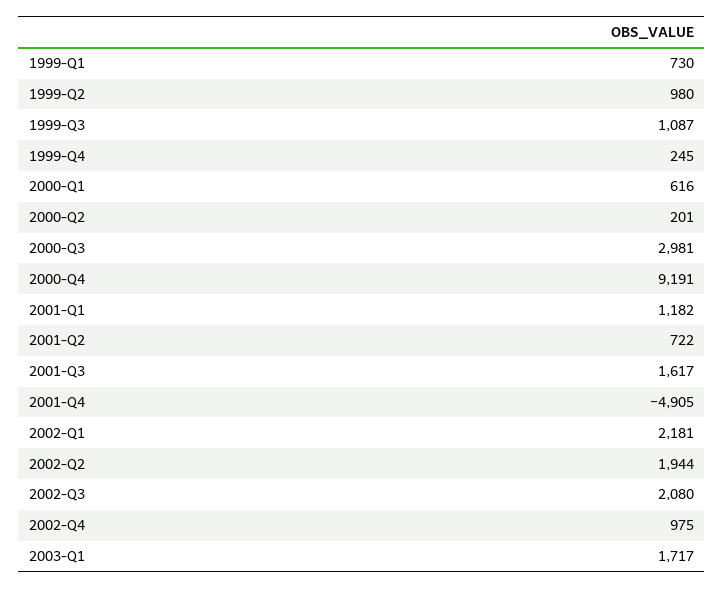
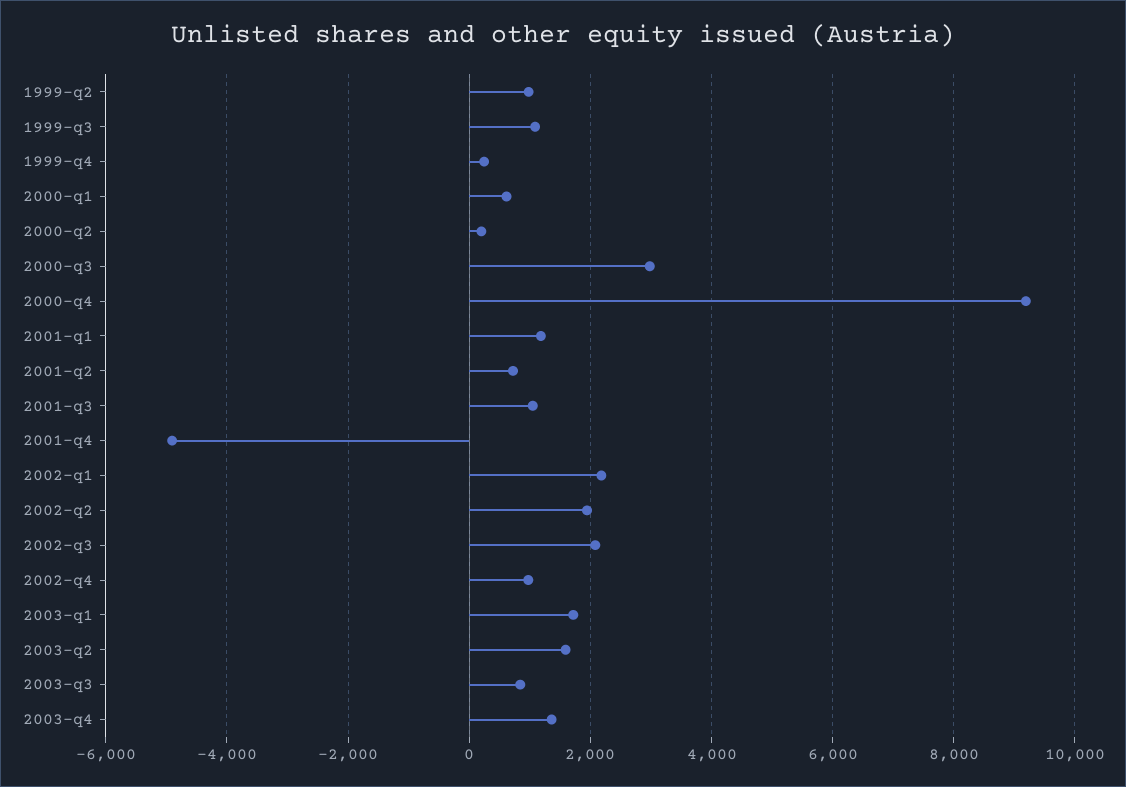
1999-Q1: 730 -> none
2001-Q3: 1617 -> 1000
2003-q2: none -> 1600
2003-q3: none -> 800
2003-q4: none -> 1400

